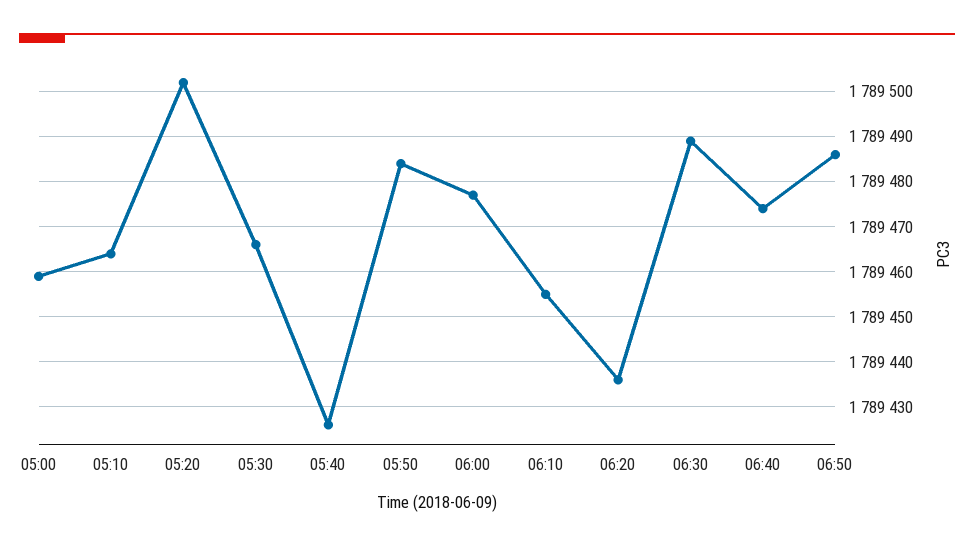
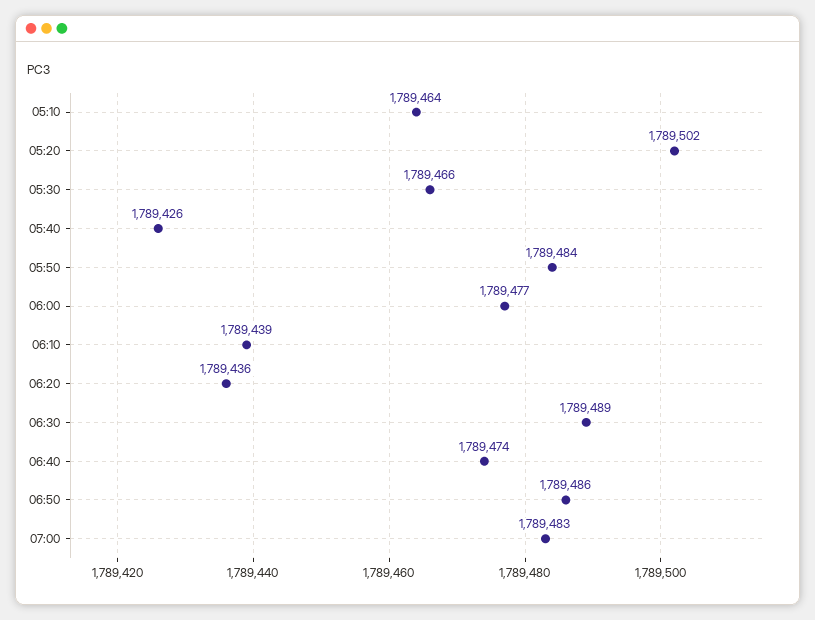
05:00: 1789460 -> none
06:10: 1789455 -> 1789439
07:00: none -> 1789483

